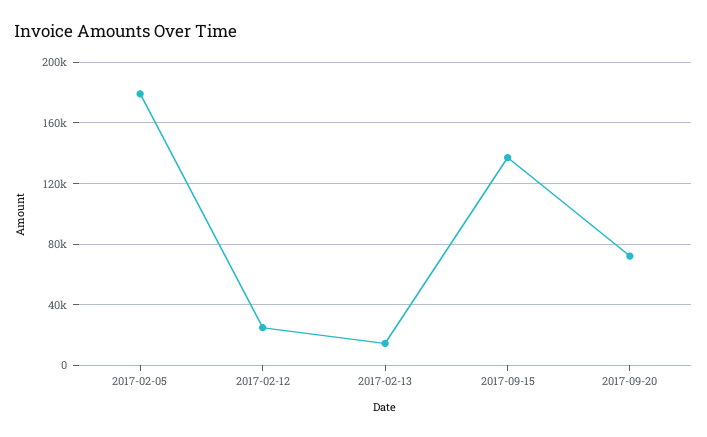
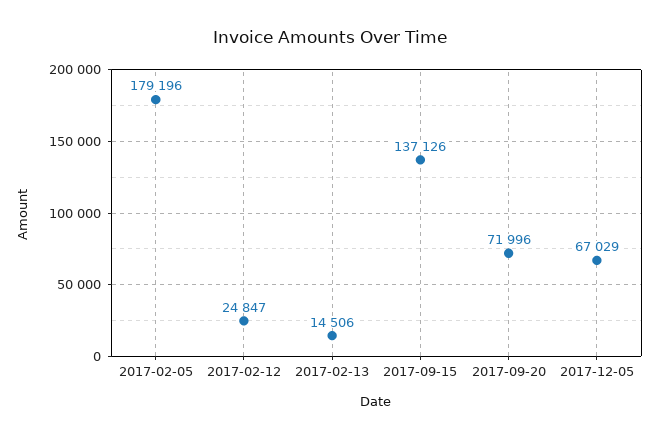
2017-12-05: none -> 67029

